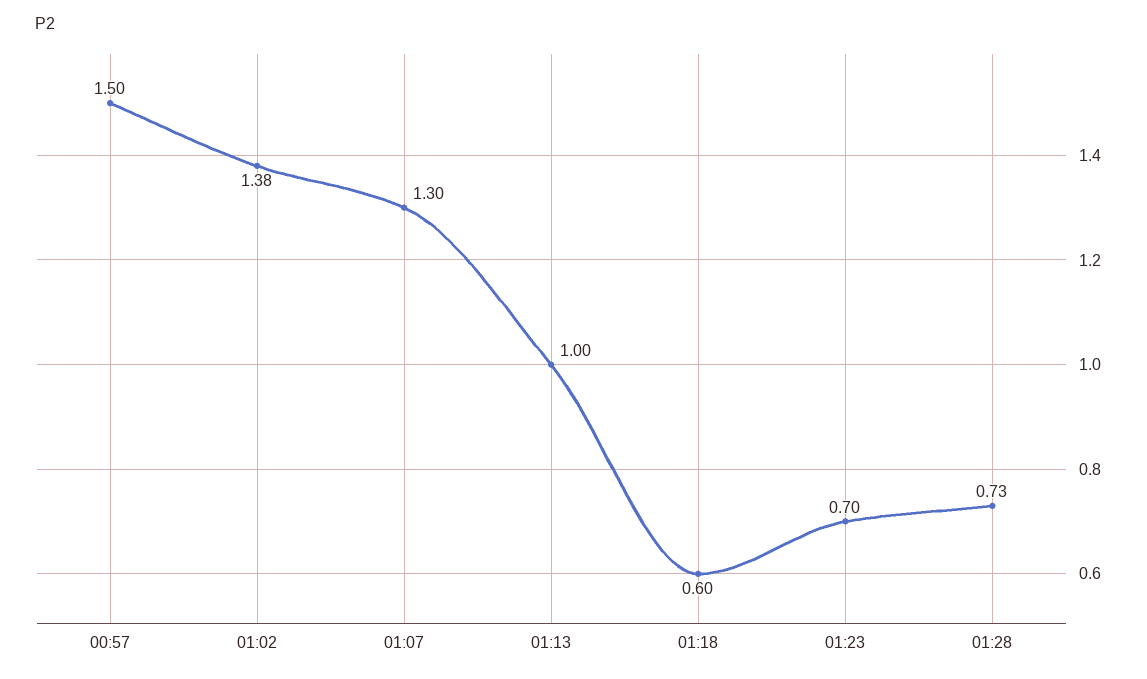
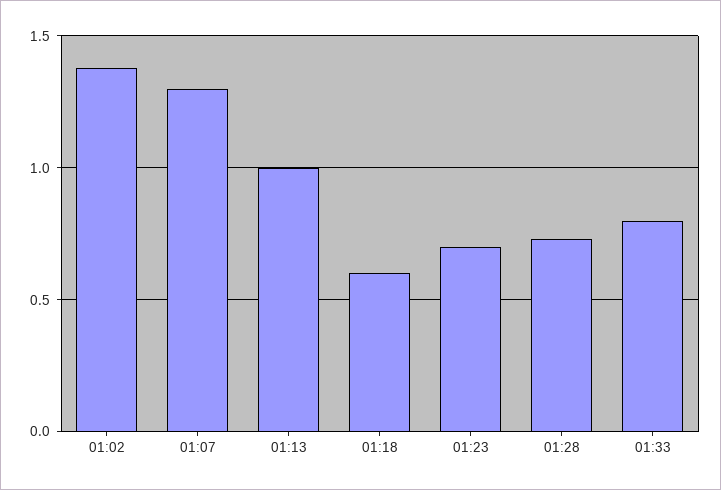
00:57: 1.5 -> none
01:33: none -> 0.8

